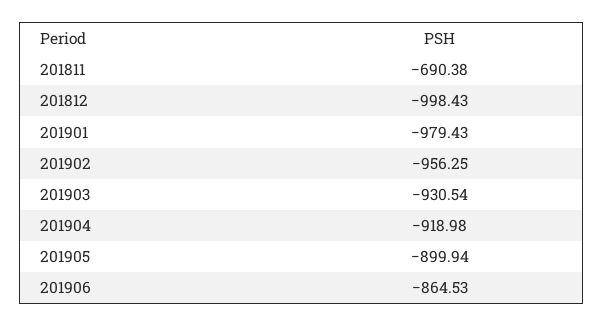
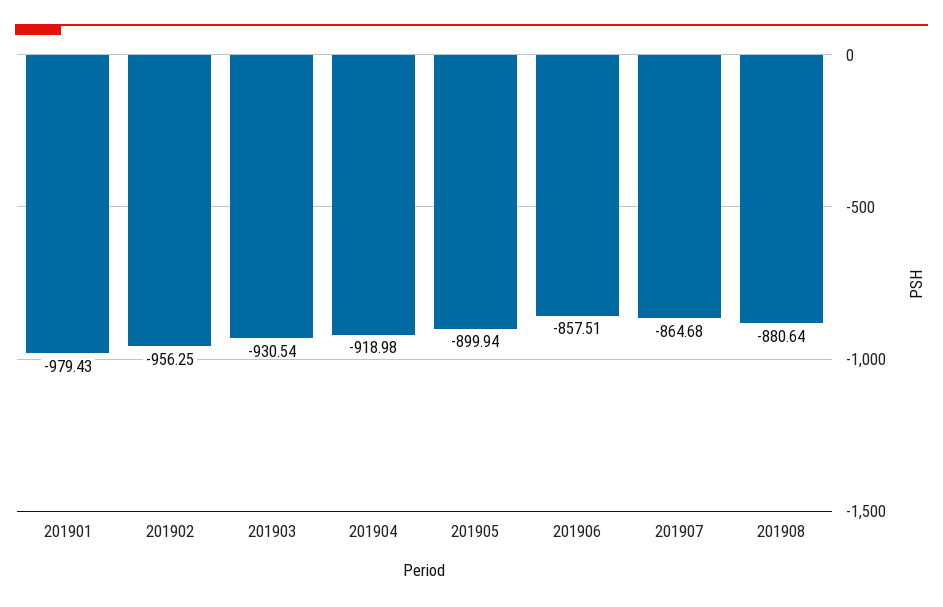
201811: -690.38 -> none
201812: -998.43 -> none
201906: -864.53 -> -857.51
201907: none -> -864.68
201908: none -> -880.64

